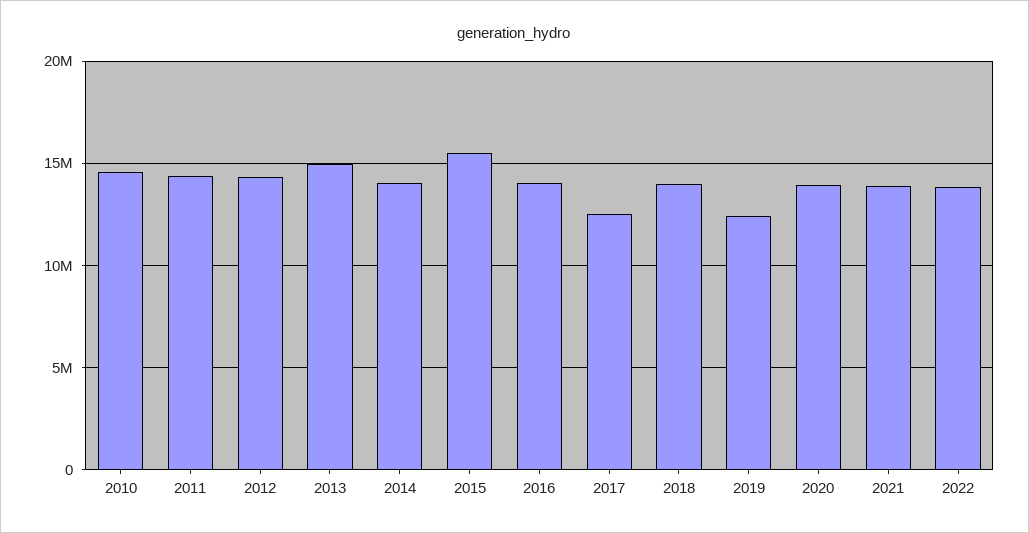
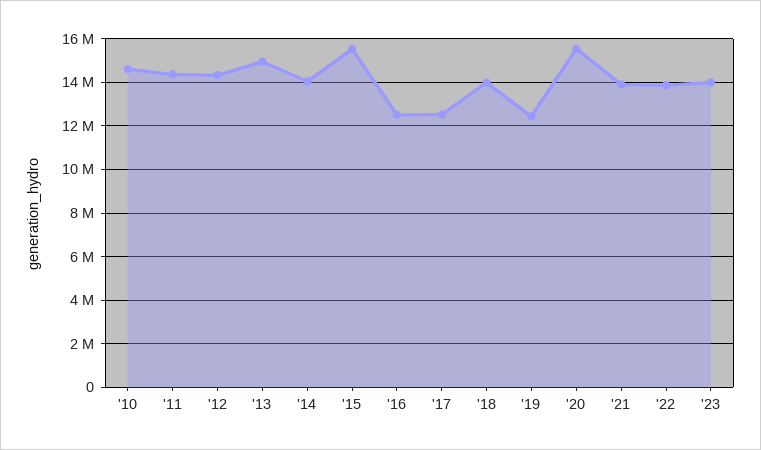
2016: 14000000 -> 12500000
2020: 14000000 -> 15500000
'23: none -> 14000000

